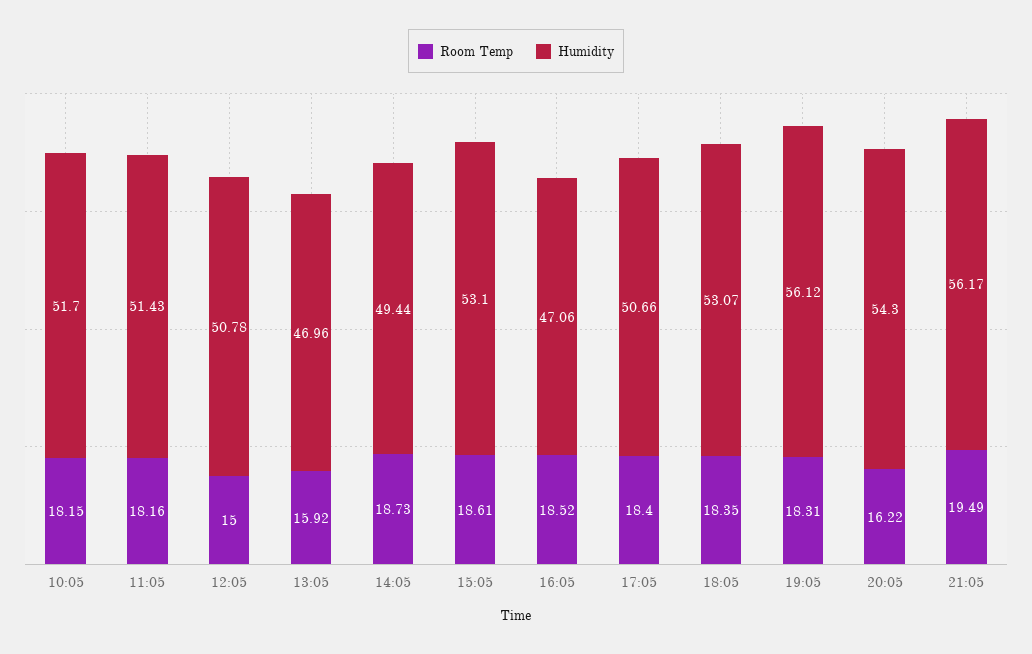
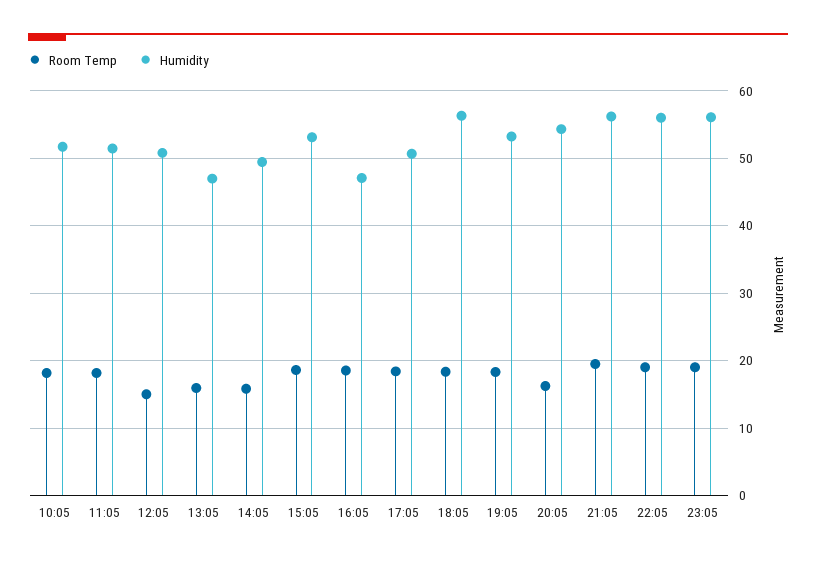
Room Temp, 14:05: 18.73 -> 16
Humidity, 18:05: 53.07 -> 56
Humidity, 19:05: 56.12 -> 53
Room Temp, 22:05: none -> 19
Humidity, 22:05: none -> 56
Room Temp, 23:05: none -> 19
Humidity, 23:05: none -> 56

